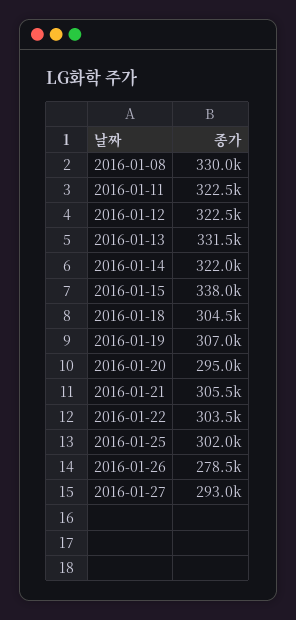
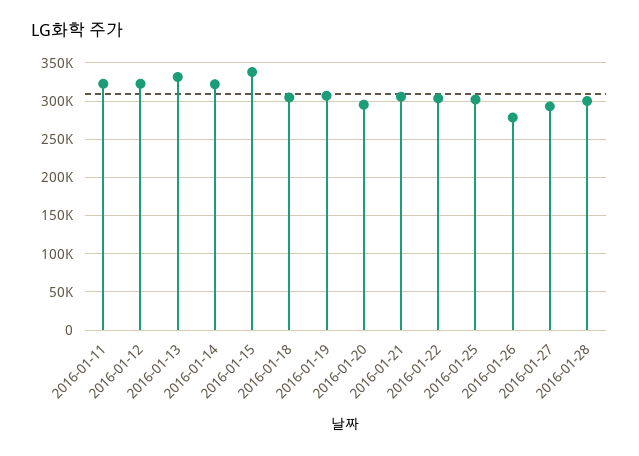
2016-01-08: 330000 -> none
2016-01-28: none -> 300000

